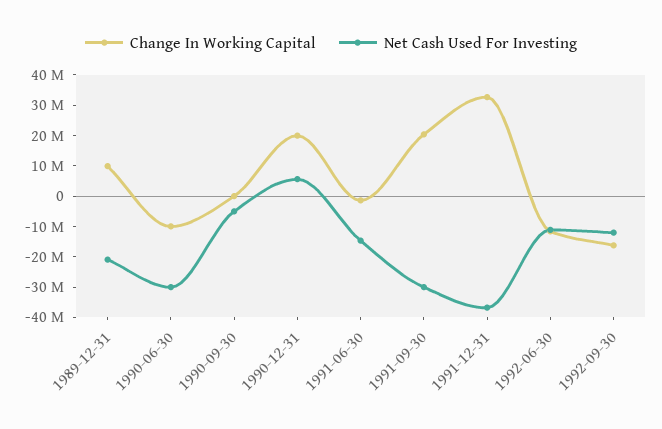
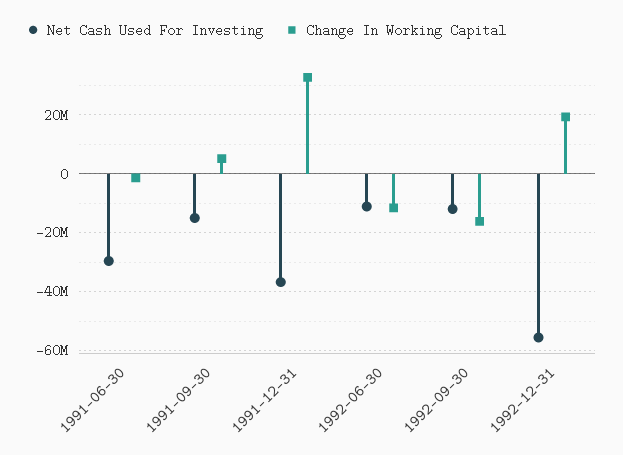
Change In Working Capital, 1989-12-31: 10000000 -> none
Net Cash Used For Investing, 1989-12-31: -20000000 -> none
Change In Working Capital, 1990-06-30: -10000000 -> none
Net Cash Used For Investing, 1990-06-30: -30000000 -> none
Change In Working Capital, 1990-09-30: 0 -> none
Net Cash Used For Investing, 1990-09-30: -5000000 -> none
Change In Working Capital, 1990-12-31: 20000000 -> none
Net Cash Used For Investing, 1990-12-31: 5000000 -> none
Net Cash Used For Investing, 1991-06-30: -15000000 -> -30000000
Change In Working Capital, 1991-09-30: 20000000 -> 5000000
Net Cash Used For Investing, 1991-09-30: -30000000 -> -15000000
Net Cash Used For Investing, 1992-12-31: none -> -55000000
Change In Working Capital, 1992-12-31: none -> 20000000

